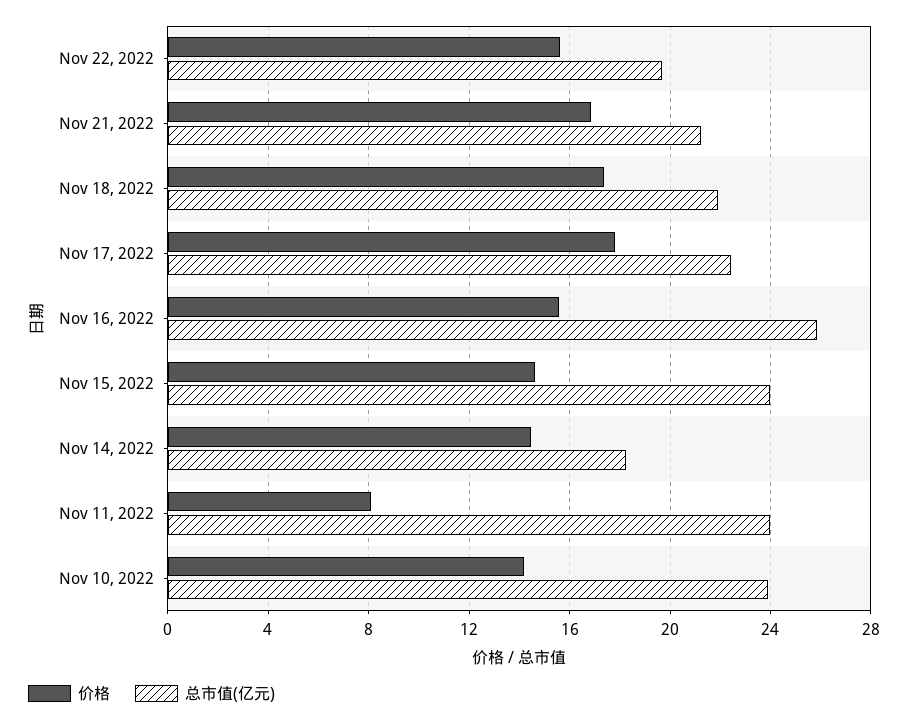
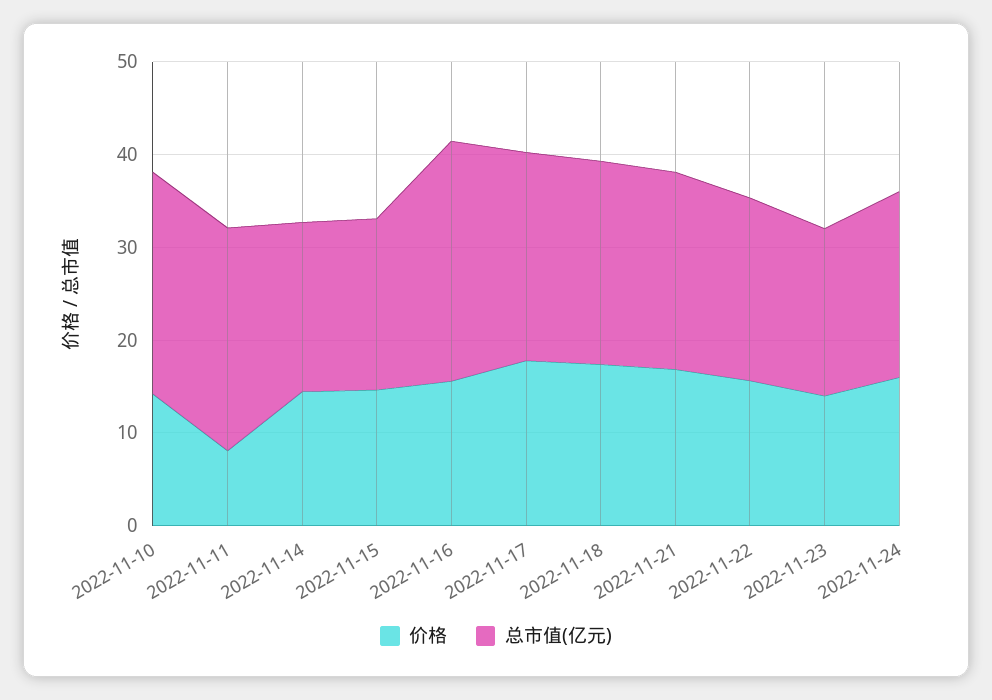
总市值(亿元), Nov 15, 2022: 24 -> 18
价格, 2022-11-23: none -> 14
总市值(亿元), 2022-11-23: none -> 18
价格, 2022-11-24: none -> 16
总市值(亿元), 2022-11-24: none -> 20

